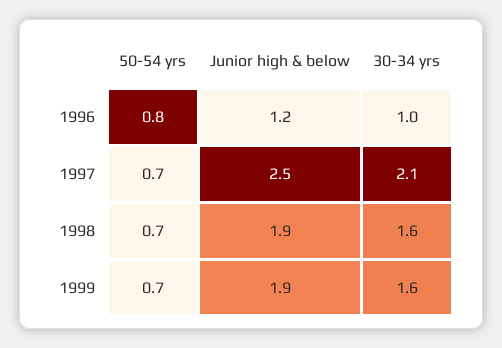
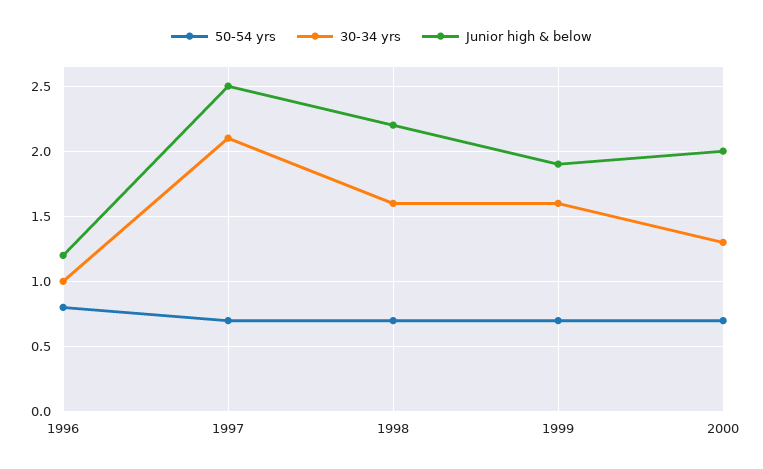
Junior high & below, 1998: 1.9 -> 2.2
50-54 yrs, 2000: none -> 0.7
30-34 yrs, 2000: none -> 1.3
Junior high & below, 2000: none -> 2

